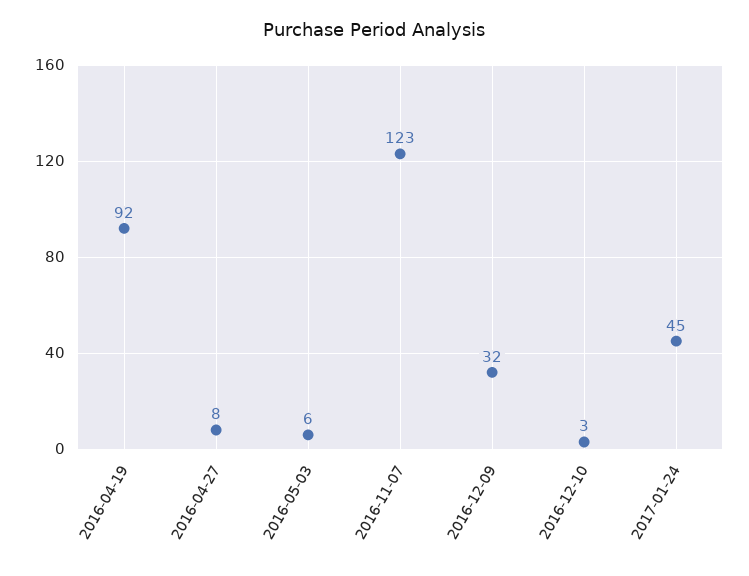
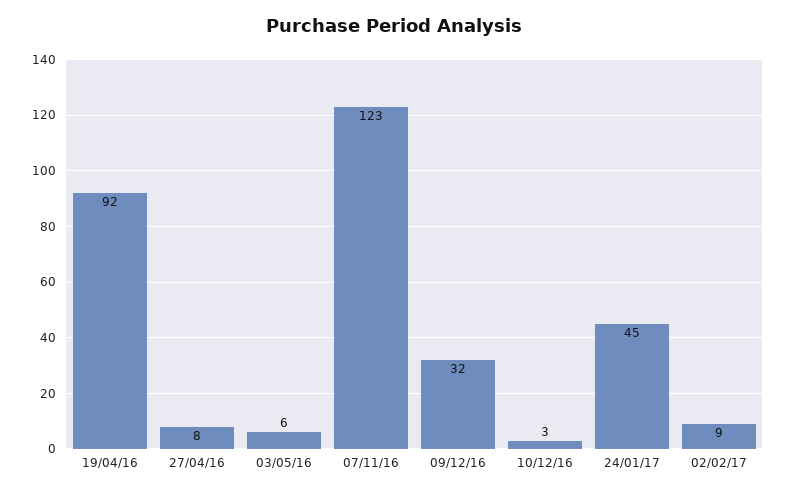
02/02/17: none -> 9

